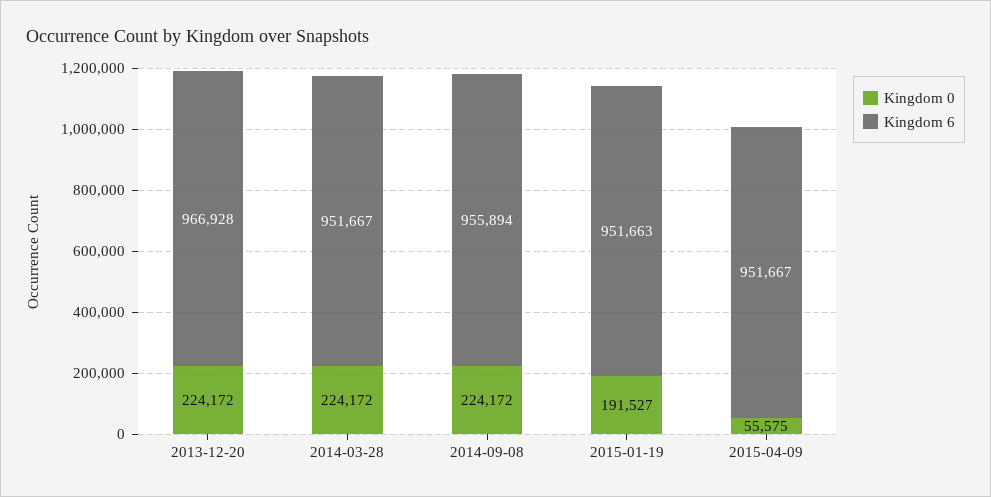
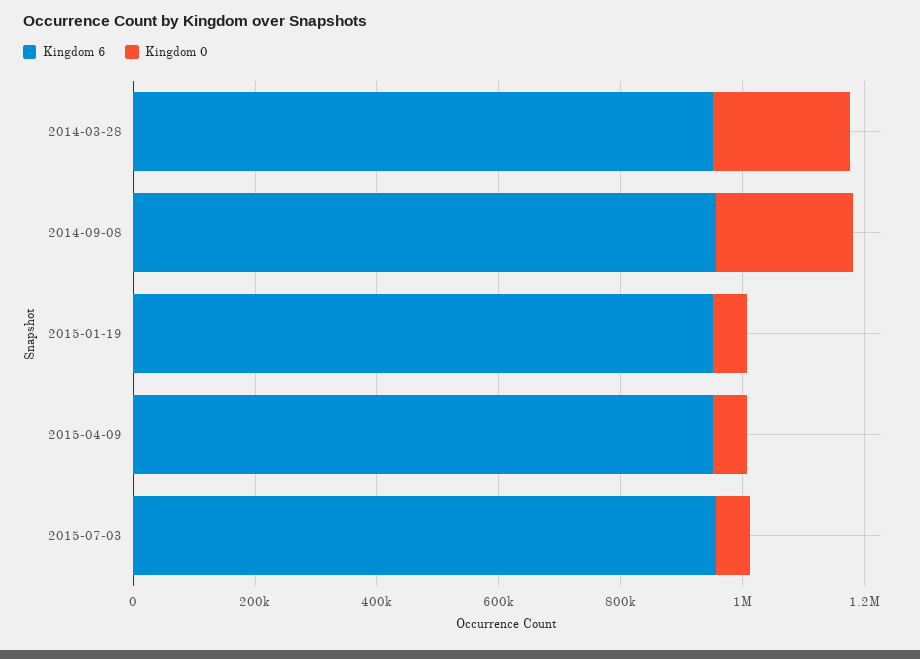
Kingdom 0, 2013-12-20: 224172 -> none
Kingdom 6, 2013-12-20: 966928 -> none
Kingdom 0, 2015-01-19: 191527 -> 50000
Kingdom 6, 2015-07-03: none -> 950000
Kingdom 0, 2015-07-03: none -> 50000

